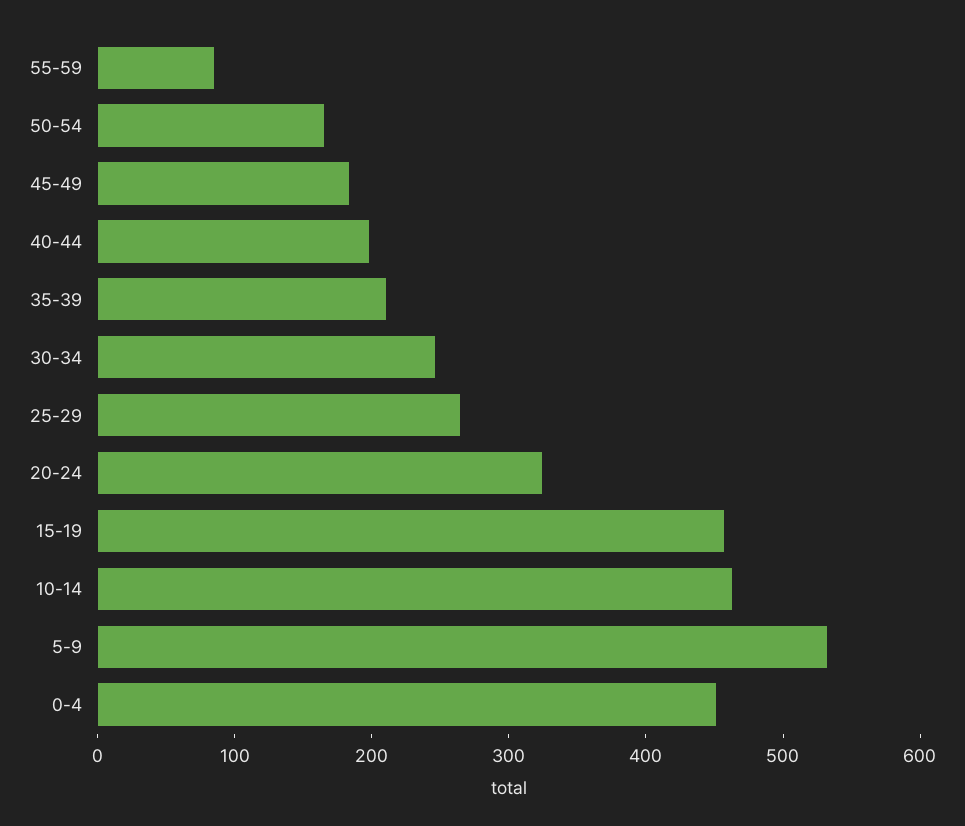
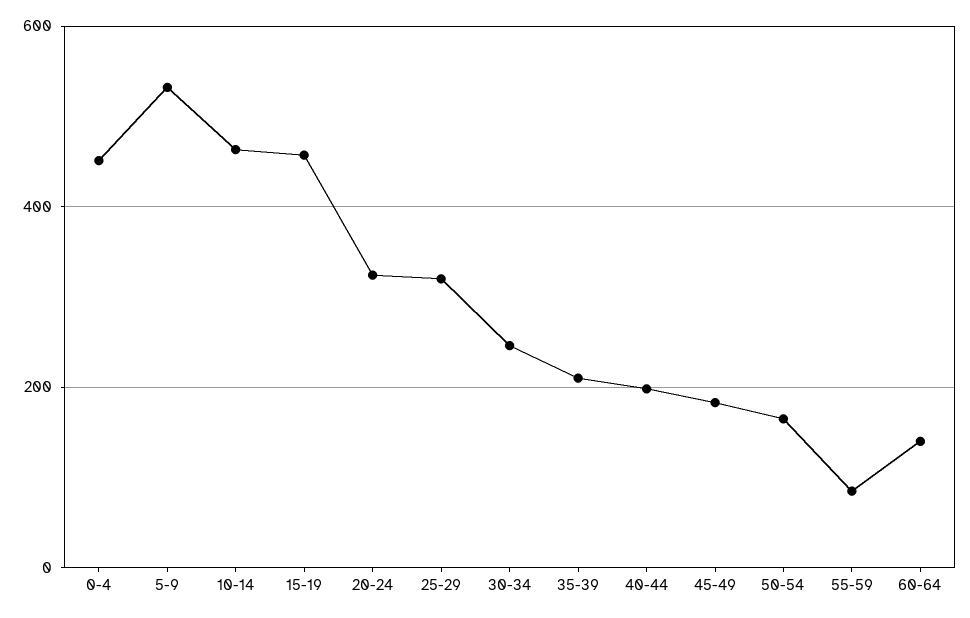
25-29: 260 -> 320
60-64: none -> 140

